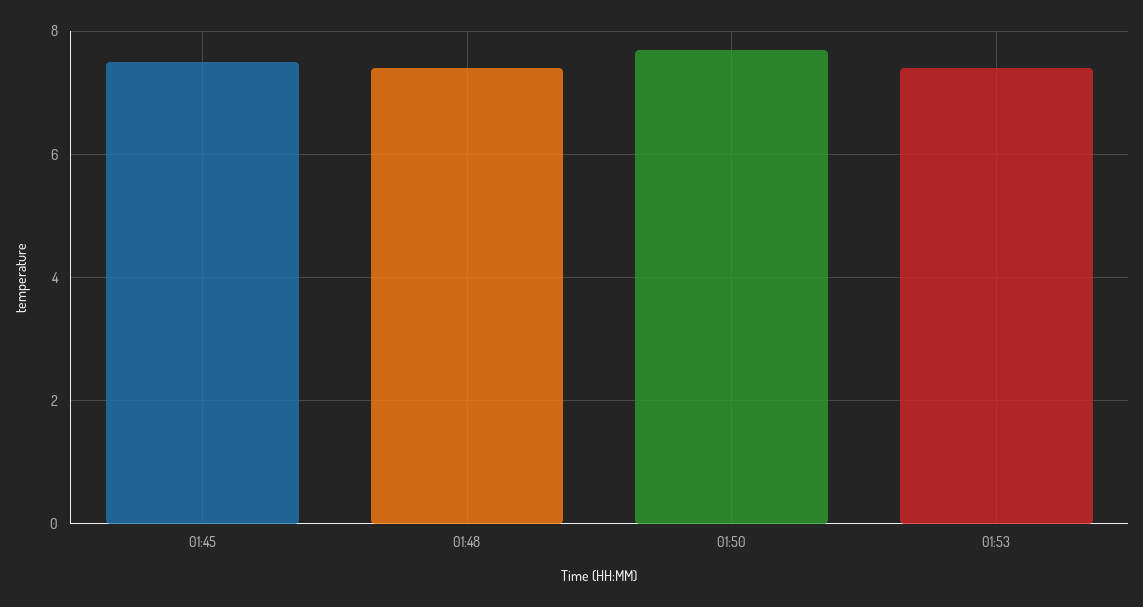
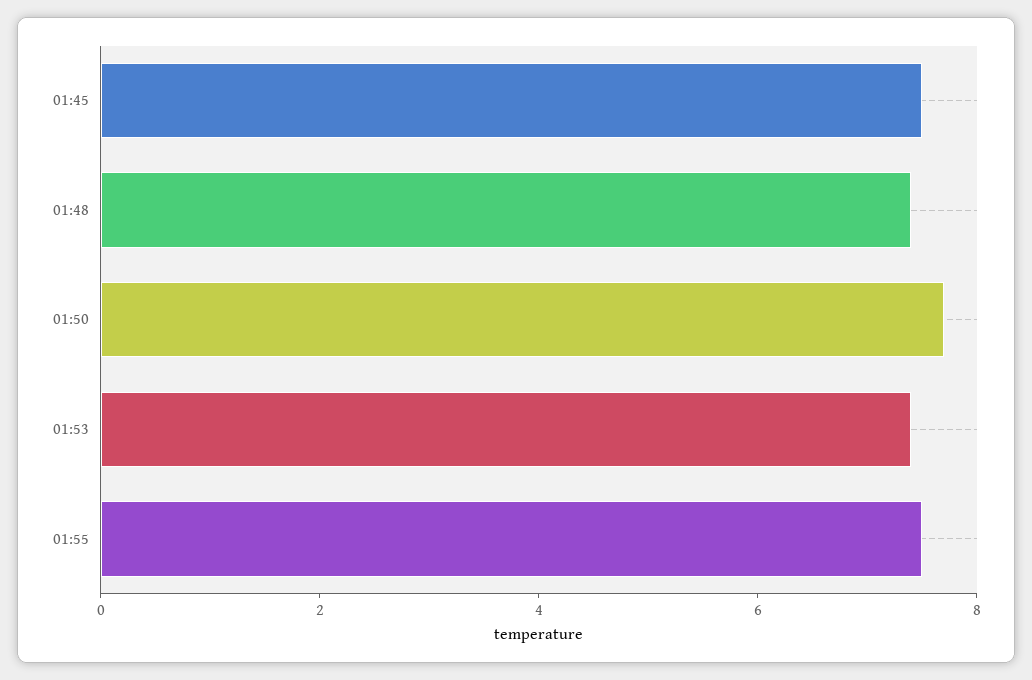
01:55: none -> 7.5

